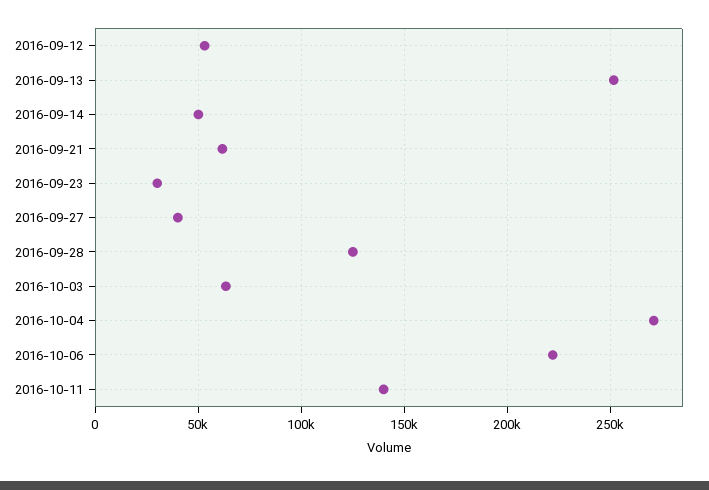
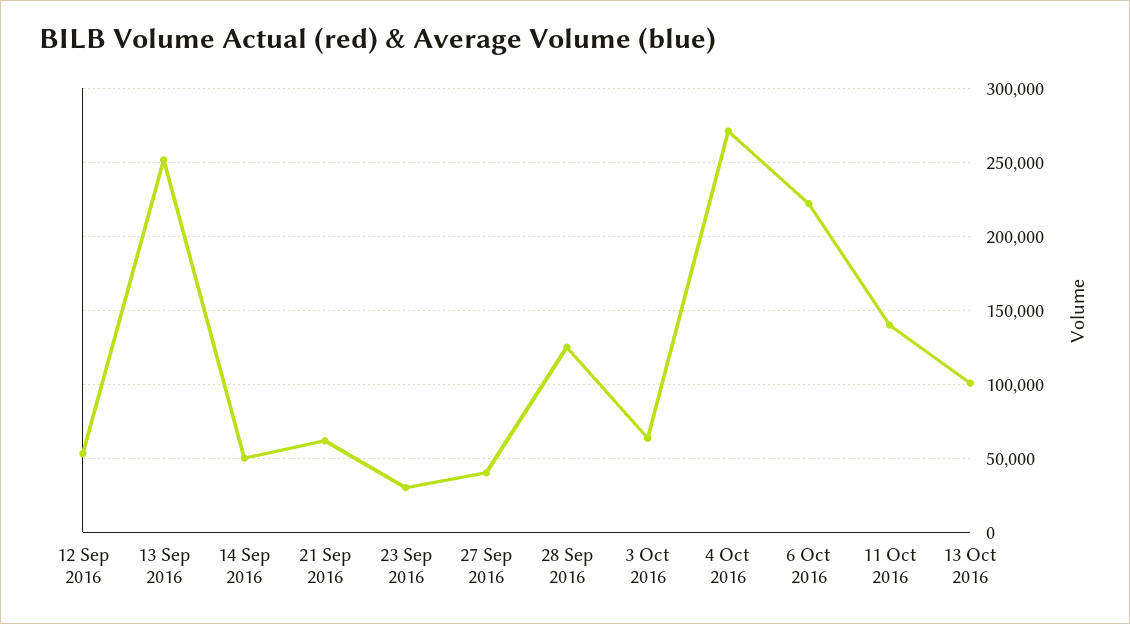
13 Oct 2016: none -> 100000

